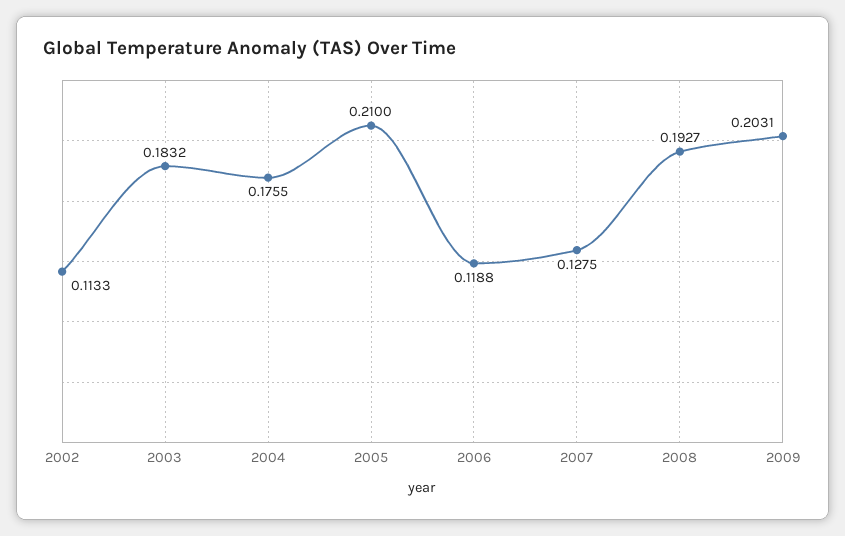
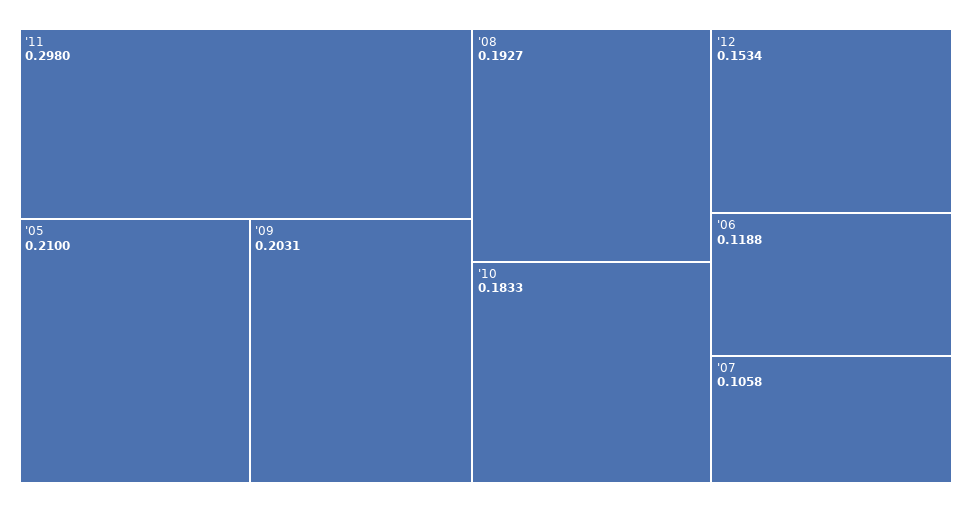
2002: 0.1133 -> none
2003: 0.1832 -> none
2004: 0.1755 -> none
2007: 0.1275 -> 0.1058
'11: none -> 0.298
'10: none -> 0.1833
'12: none -> 0.1534

